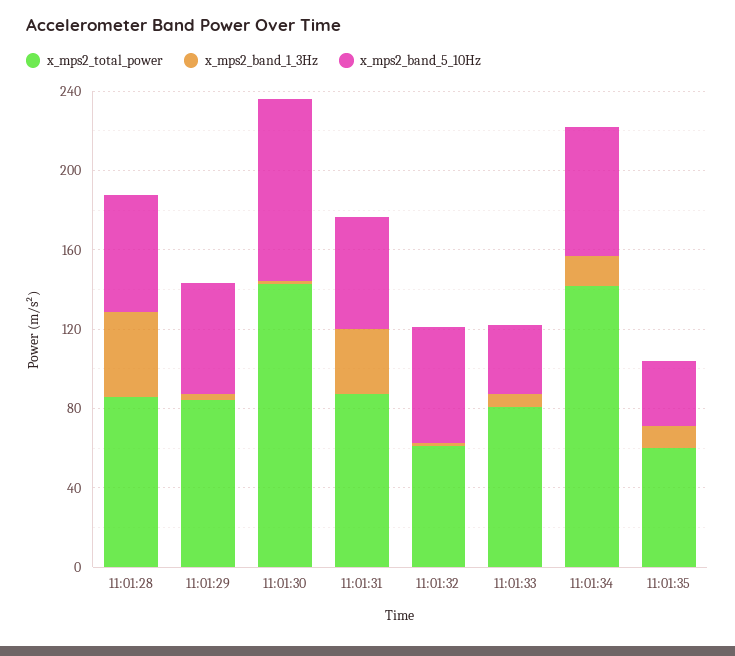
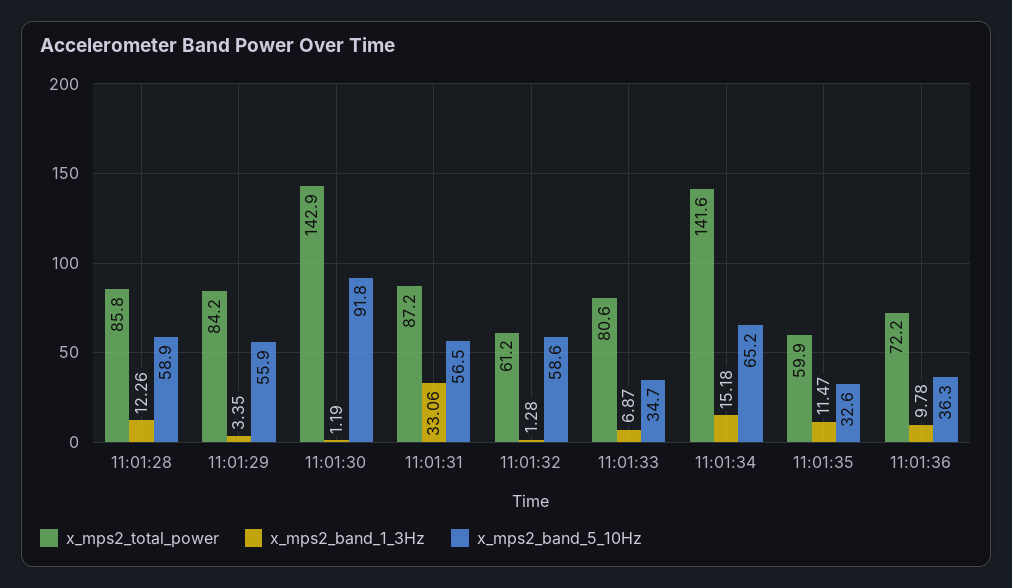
x_mps2_band_1_3Hz, 11:01:28: 40 -> 12.26
x_mps2_total_power, 11:01:36: none -> 72.2
x_mps2_band_1_3Hz, 11:01:36: none -> 9.78
x_mps2_band_5_10Hz, 11:01:36: none -> 36.3

